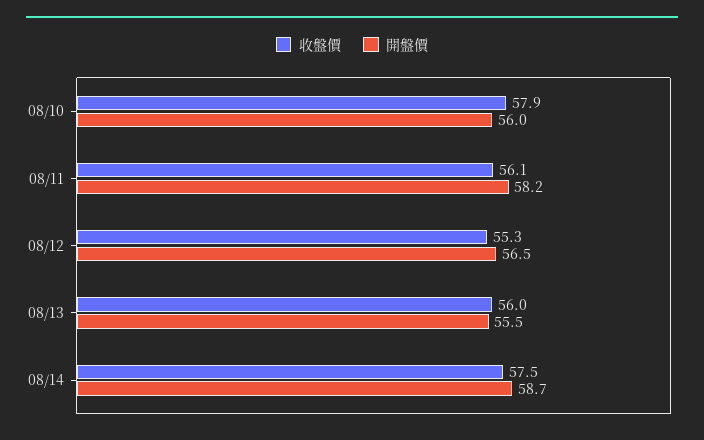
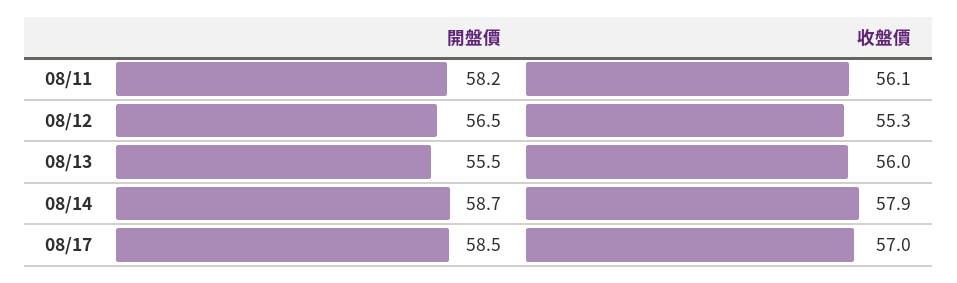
收盤價, 08/10: 57.9 -> none
開盤價, 08/10: 56 -> none
收盤價, 08/14: 57.5 -> 57.9
開盤價, 08/17: none -> 58.5
收盤價, 08/17: none -> 57

